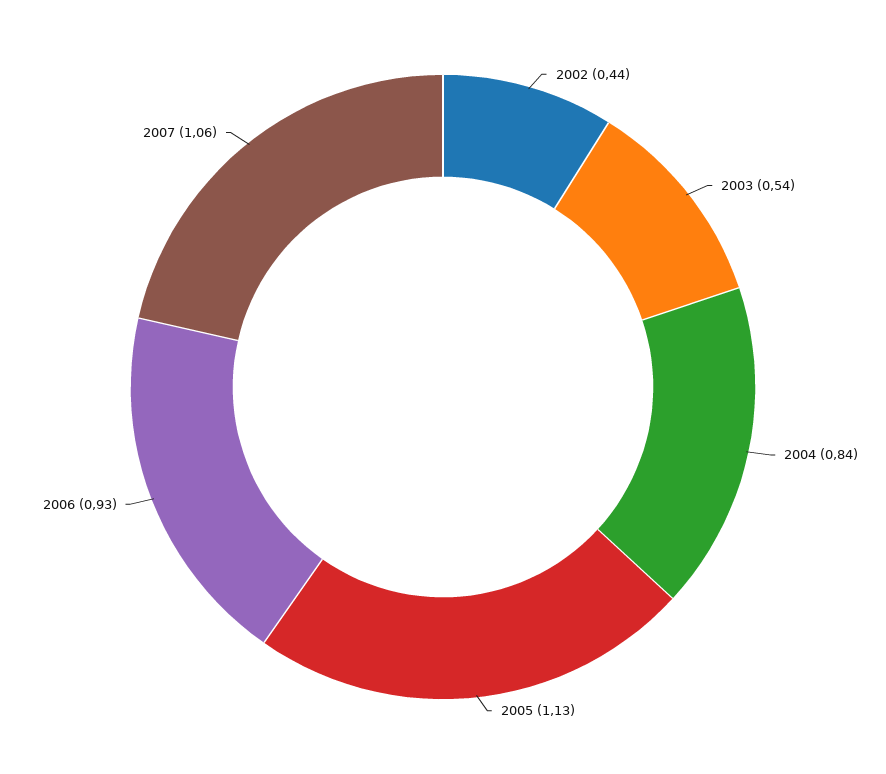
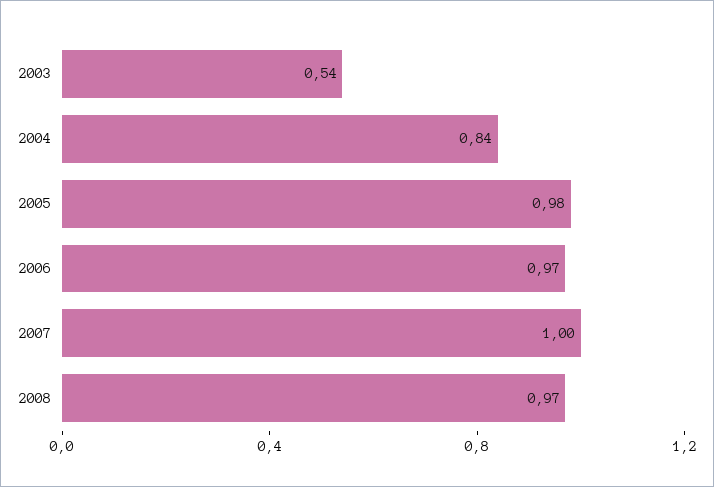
2002: 0.44 -> none
2005: 1.13 -> 0.98
2006: 0.93 -> 0.97
2007: 1.06 -> 1
2008: none -> 0.97

